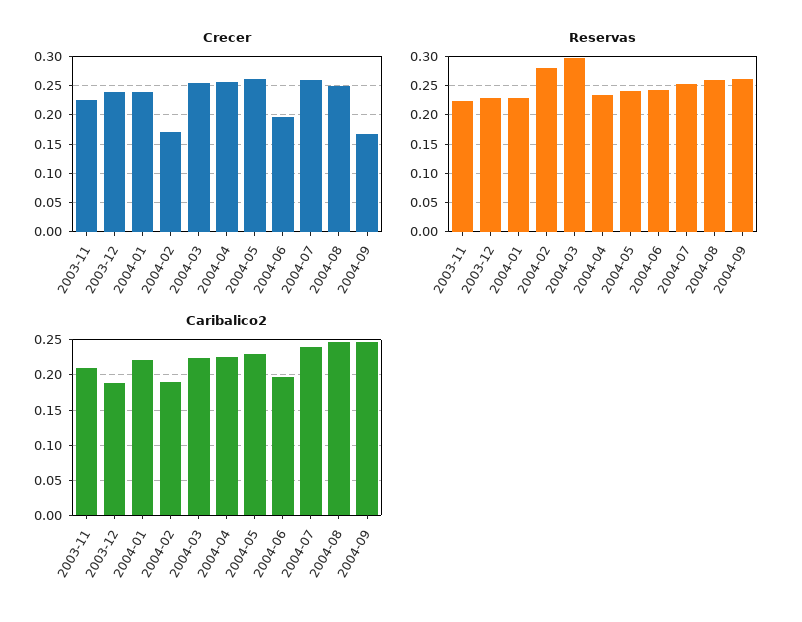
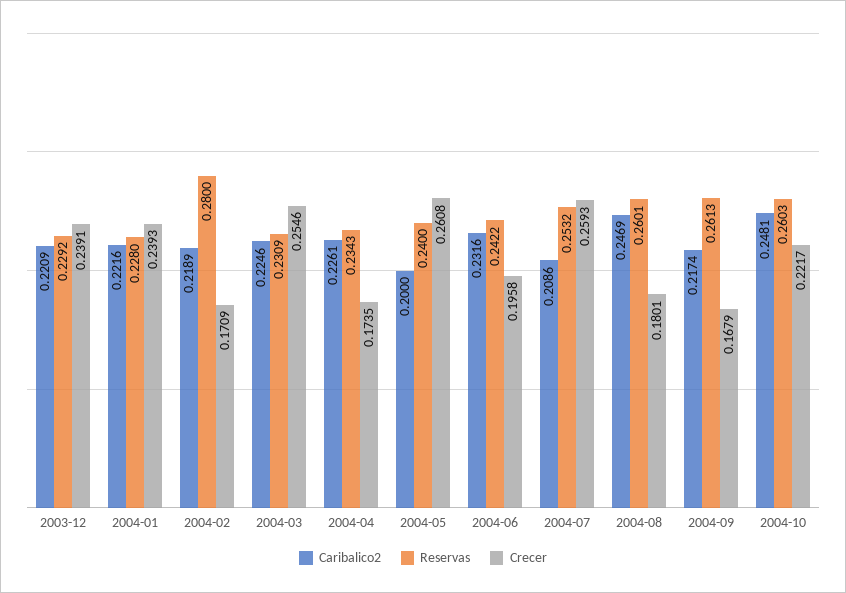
Crecer, 2003-11: 0.225 -> none
Crecer, 2004-04: 0.25 -> 0.1735
Crecer, 2004-08: 0.25 -> 0.1801
Reservas, 2003-11: 0.225 -> none
Reservas, 2004-03: 0.3 -> 0.2309
Caribalico2, 2003-11: 0.21 -> none
Caribalico2, 2003-12: 0.19 -> 0.2209
Caribalico2, 2004-02: 0.19 -> 0.2189
Caribalico2, 2004-05: 0.23 -> 0.2
Caribalico2, 2004-06: 0.2 -> 0.2316
Caribalico2, 2004-07: 0.24 -> 0.2086
Caribalico2, 2004-09: 0.25 -> 0.2174
Caribalico2, 2004-10: none -> 0.2481
Reservas, 2004-10: none -> 0.2603
Crecer, 2004-10: none -> 0.2217

